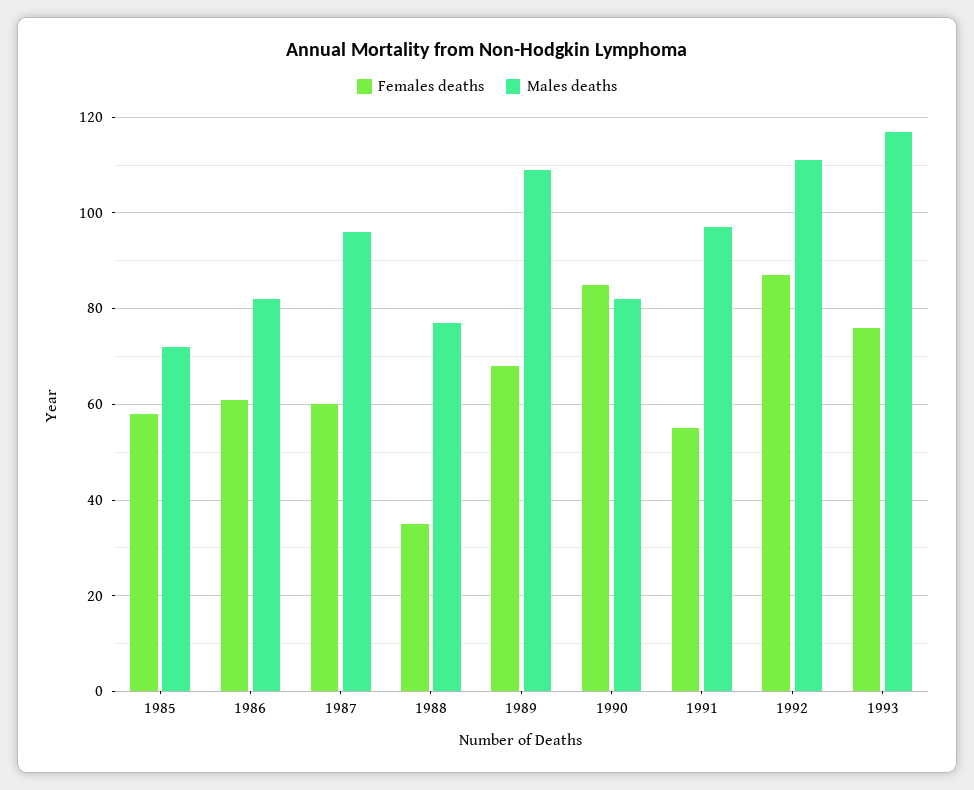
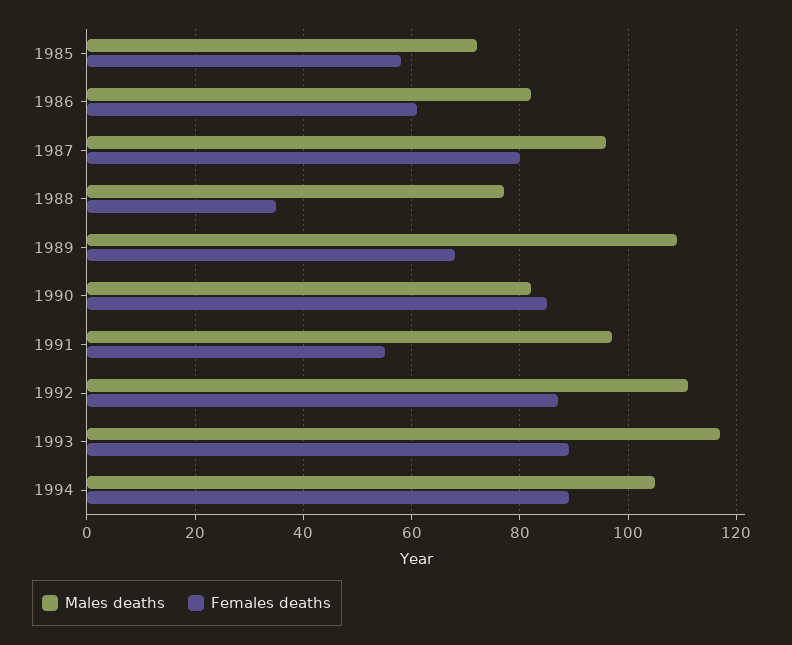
Females deaths, 1987: 60 -> 80
Females deaths, 1993: 75 -> 90
Males deaths, 1994: none -> 105
Females deaths, 1994: none -> 90

